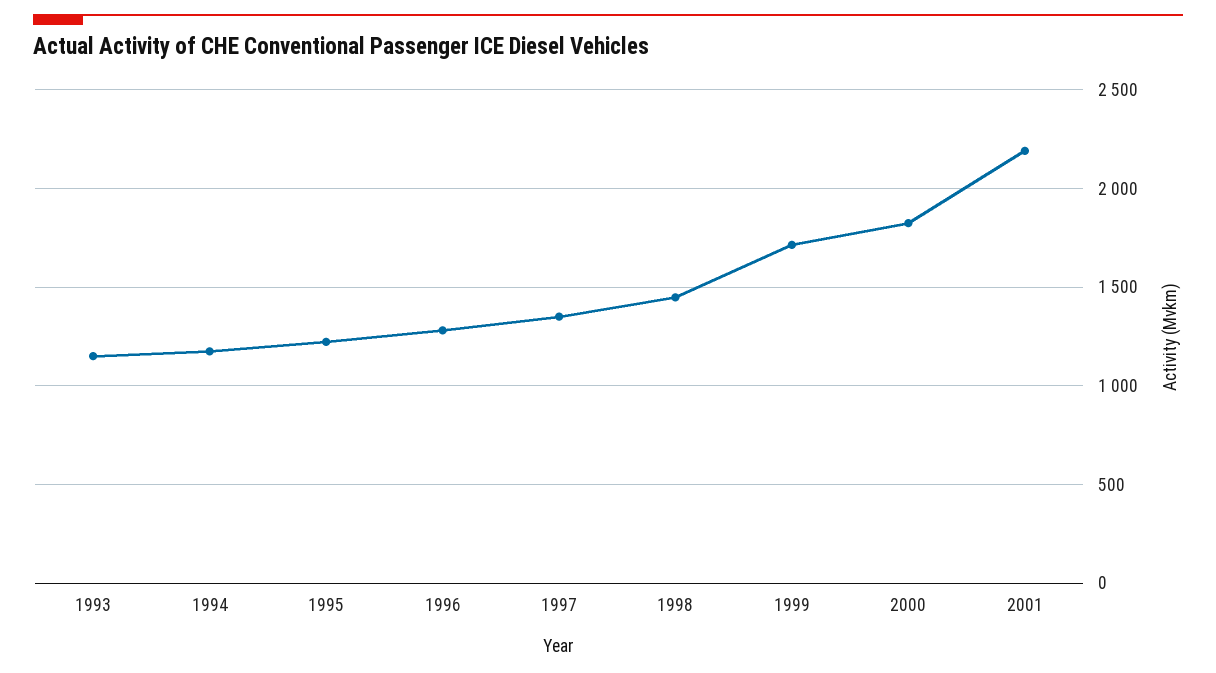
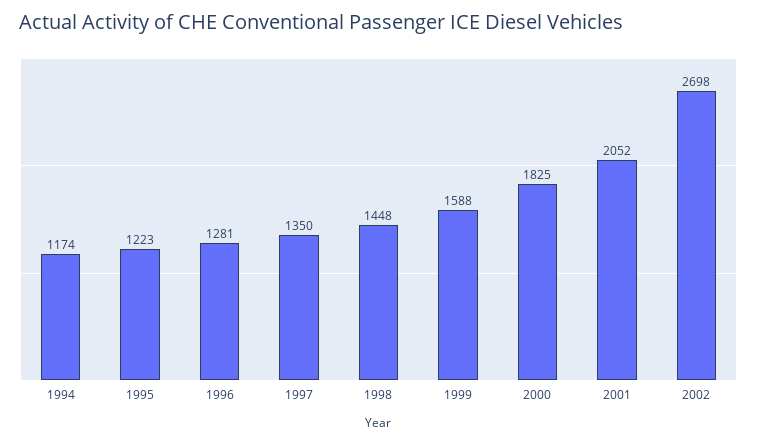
1993: 1150 -> none
1999: 1700 -> 1588
2001: 2200 -> 2052
2002: none -> 2698

